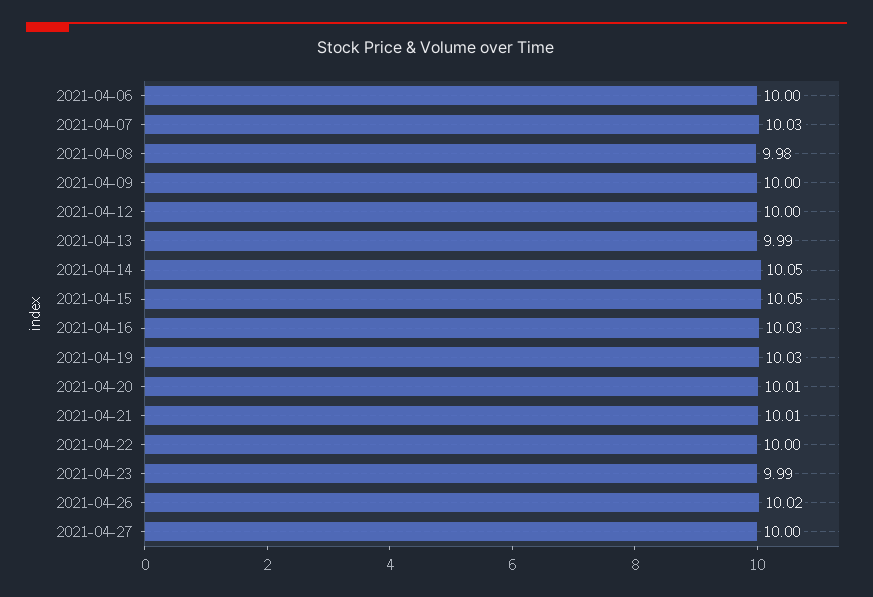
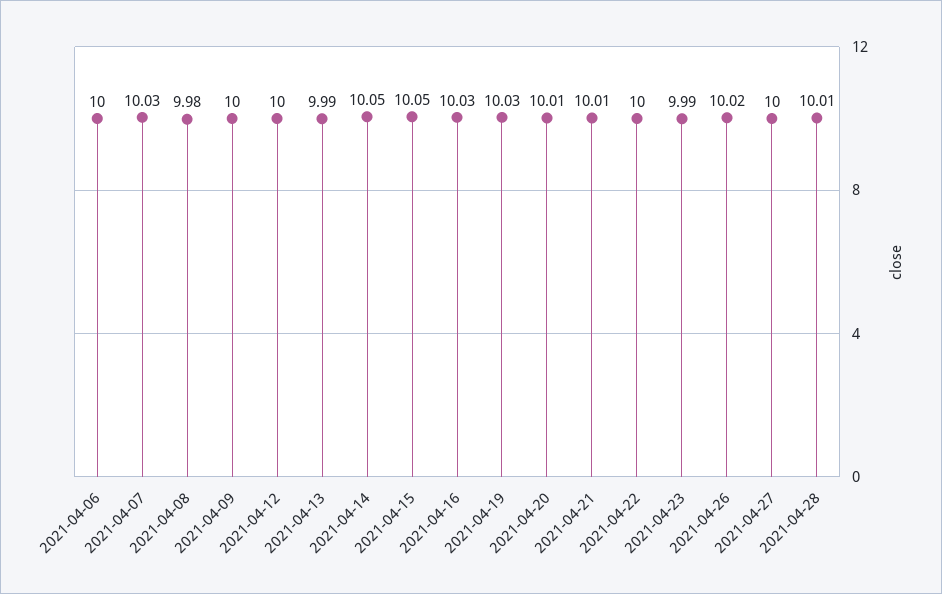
2021-04-28: none -> 10.01

